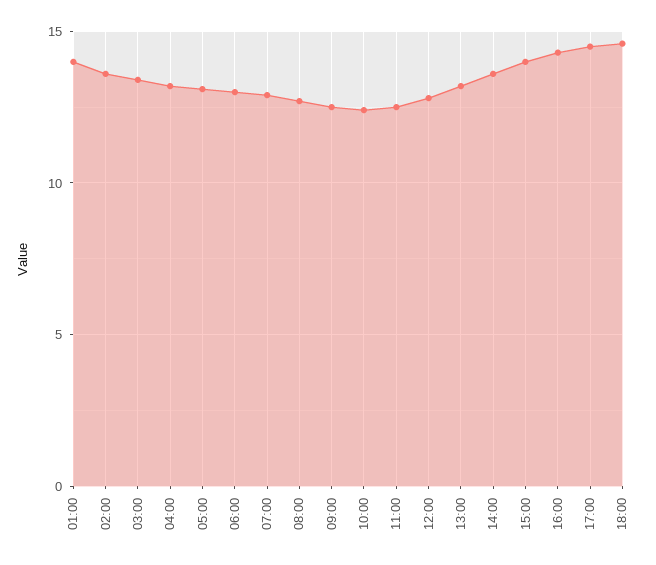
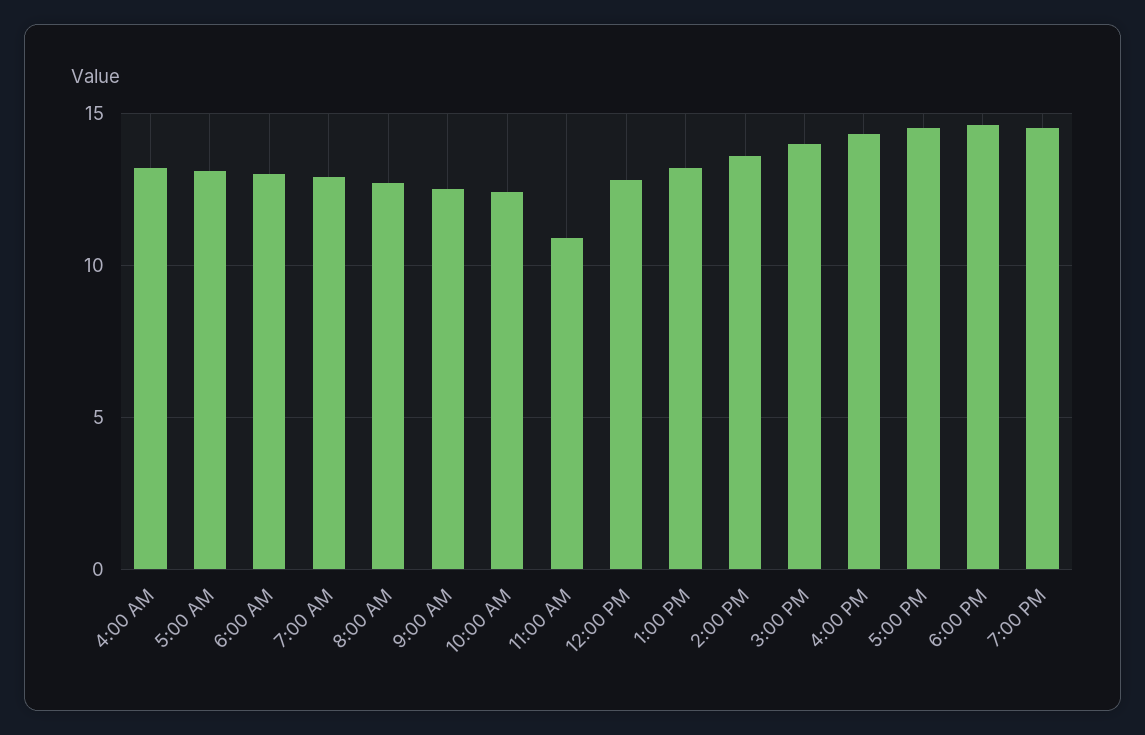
01:00: 14 -> none
02:00: 13.5 -> none
03:00: 13.5 -> none
11:00: 12.5 -> 11
7:00 PM: none -> 14.5

